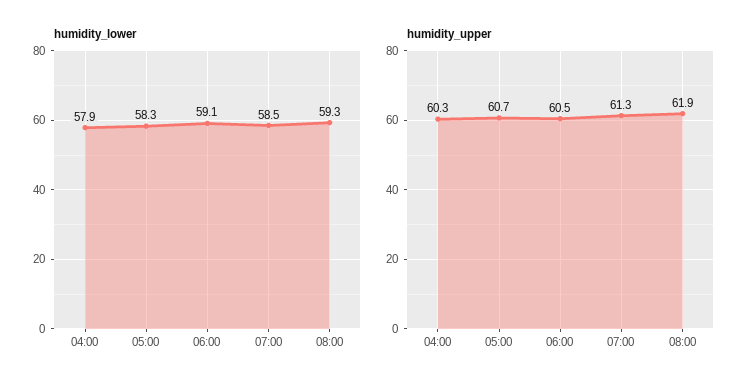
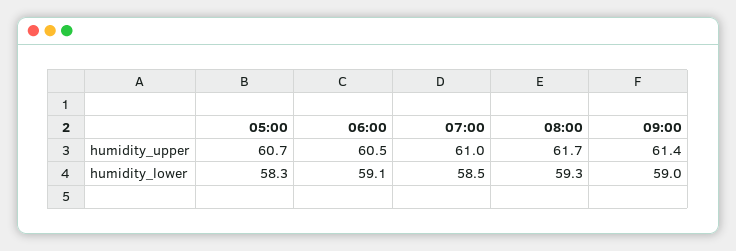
humidity_lower, 04:00: 57.9 -> none
humidity_upper, 04:00: 60.3 -> none
humidity_upper, 07:00: 61.3 -> 61
humidity_upper, 08:00: 61.9 -> 61.7
humidity_upper, 09:00: none -> 61.4
humidity_lower, 09:00: none -> 59

